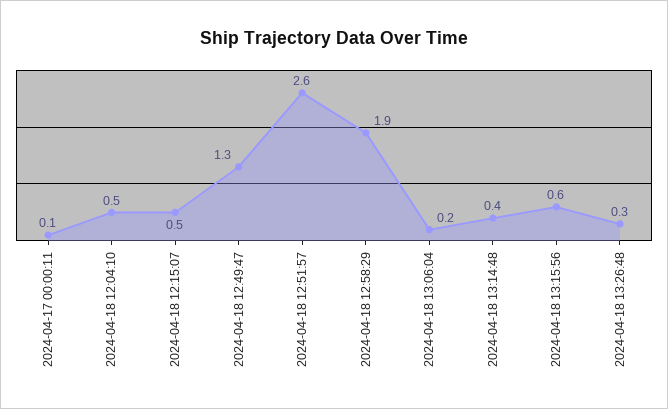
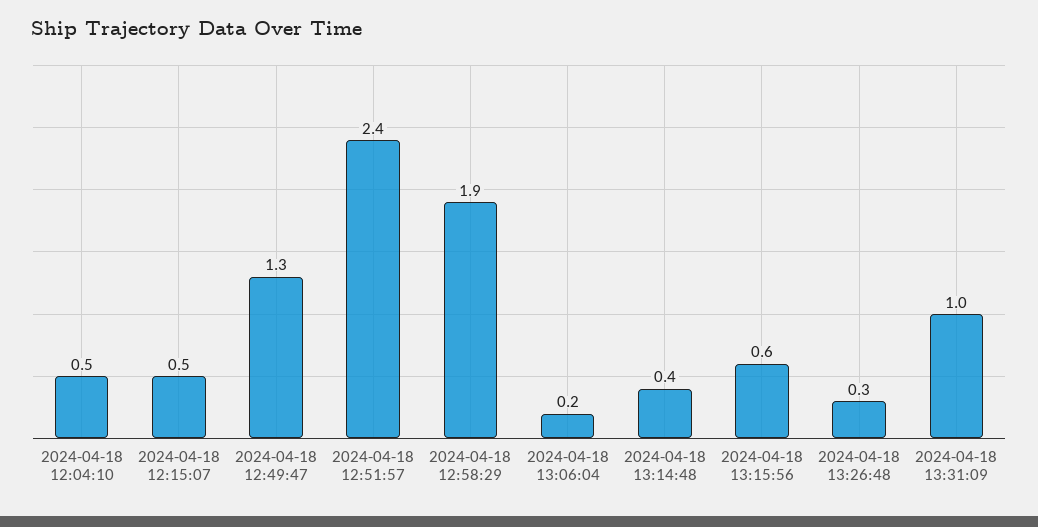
2024-04-17 00:00:11: 0.1 -> none
2024-04-18 12:51:57: 2.6 -> 2.4
2024-04-18 13:31:09: none -> 1

